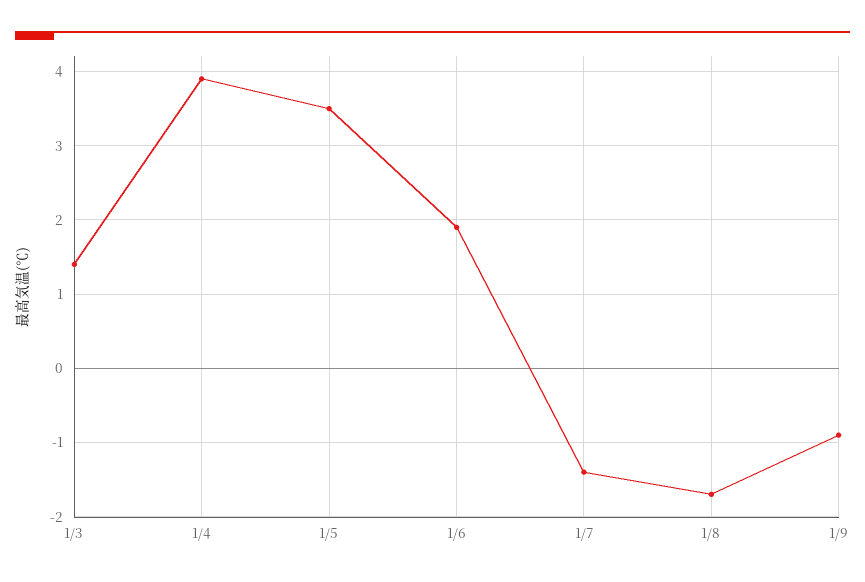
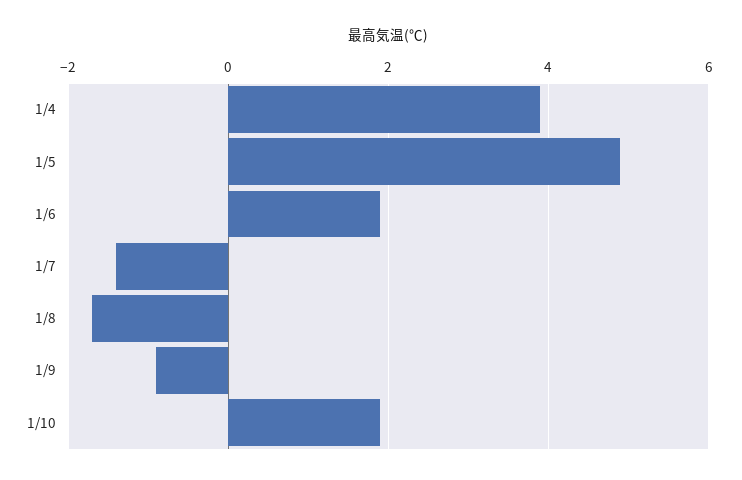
1/3: 1.4 -> none
1/5: 3.5 -> 5
1/10: none -> 2

